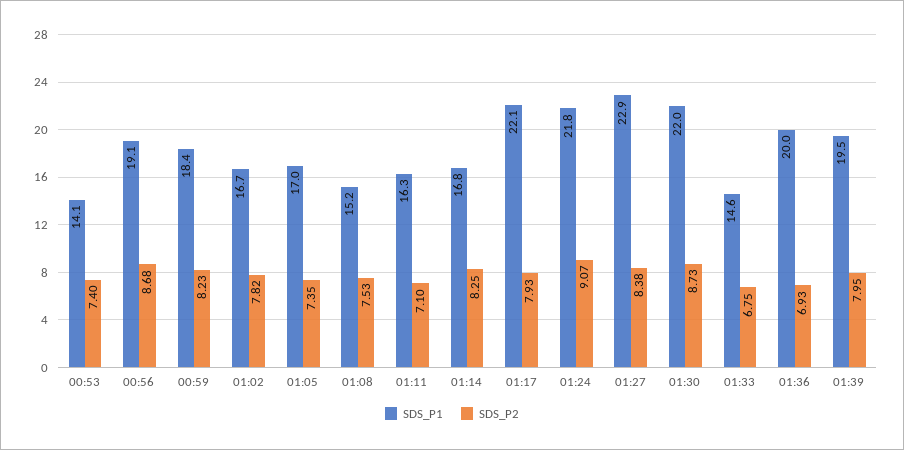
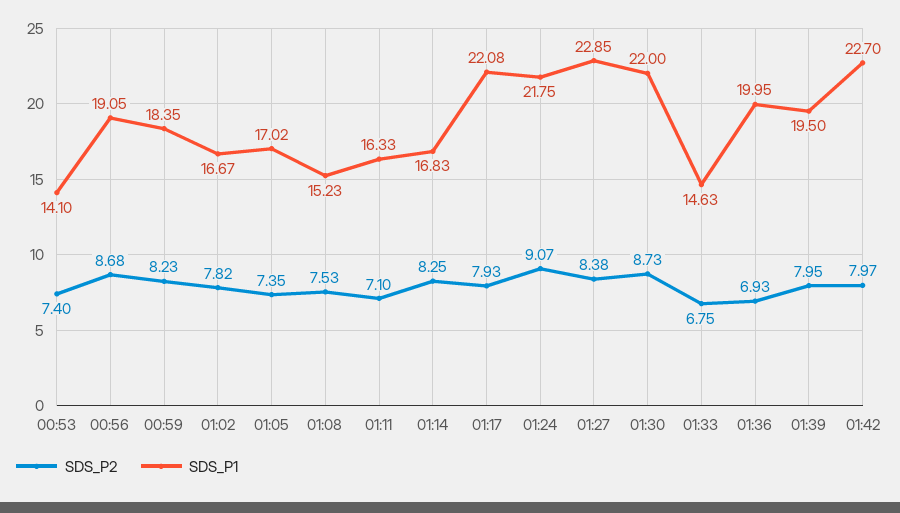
SDS_P2, 01:42: none -> 7.97
SDS_P1, 01:42: none -> 22.7

